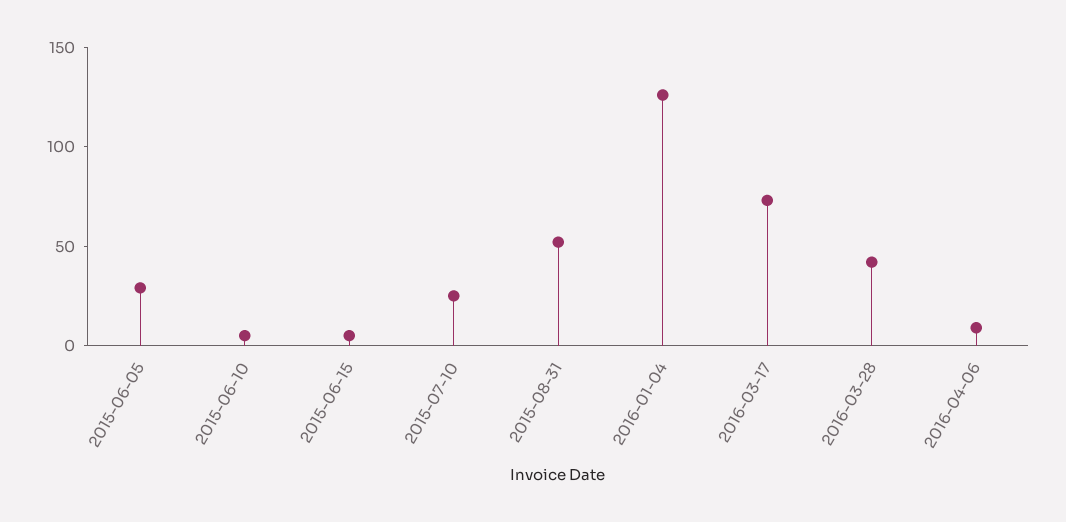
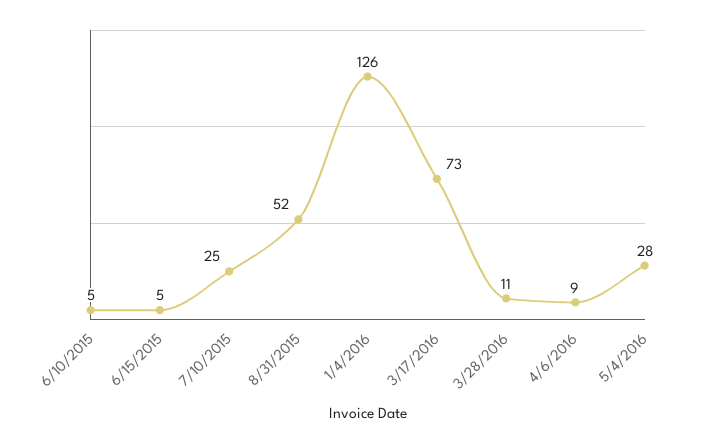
2015-06-05: 30 -> none
2016-03-28: 40 -> 11
5/4/2016: none -> 28

